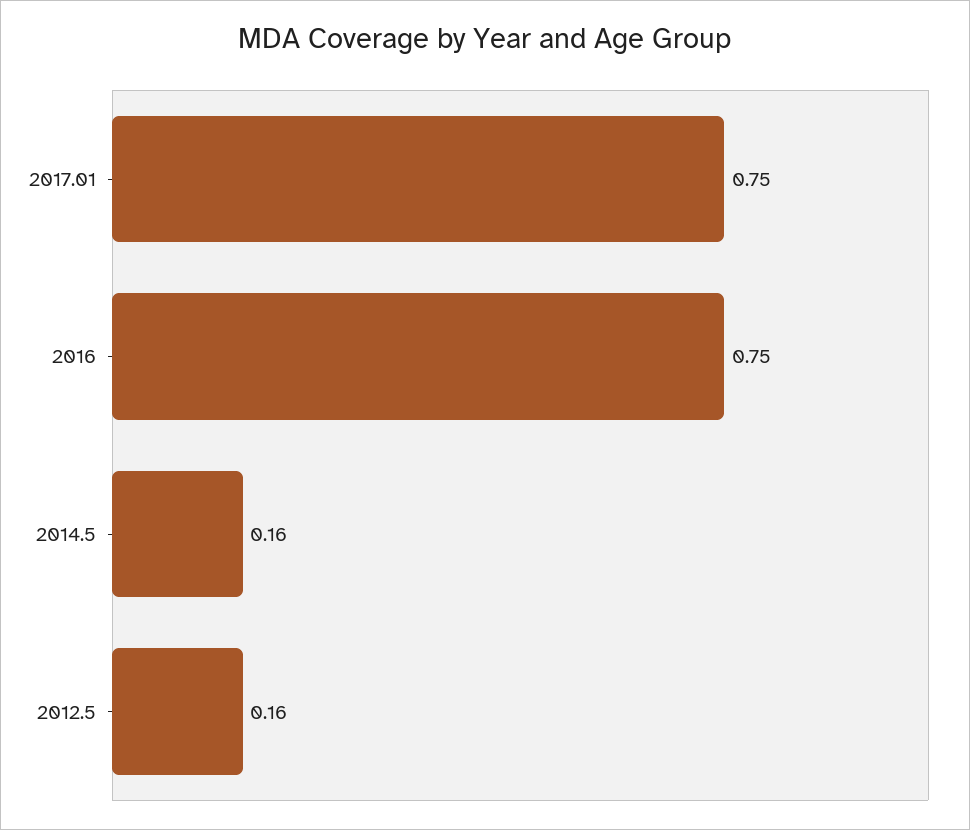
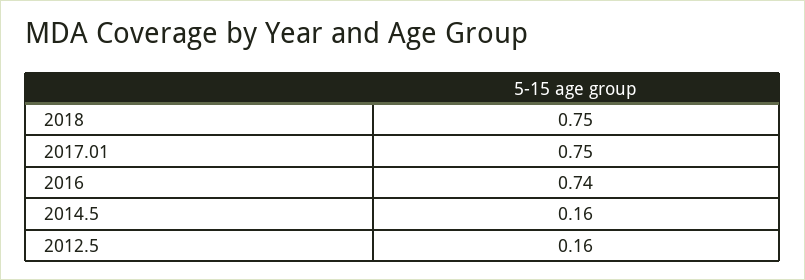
2016: 0.75 -> 0.74
2018: none -> 0.75

